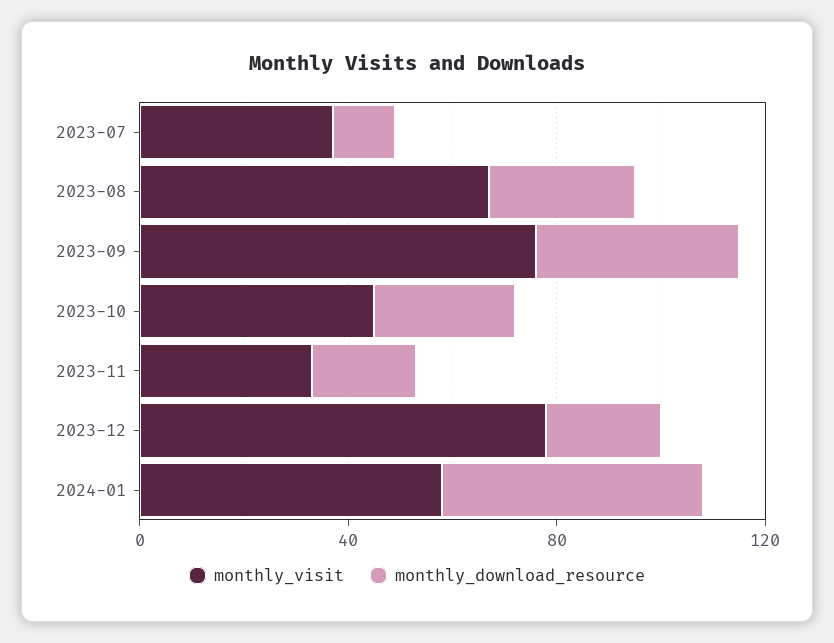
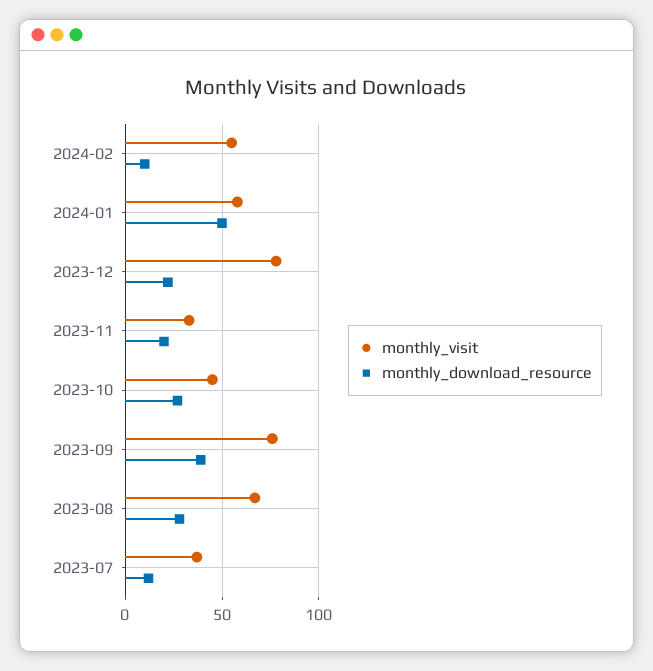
monthly_visit, 2024-02: none -> 55
monthly_download_resource, 2024-02: none -> 10

